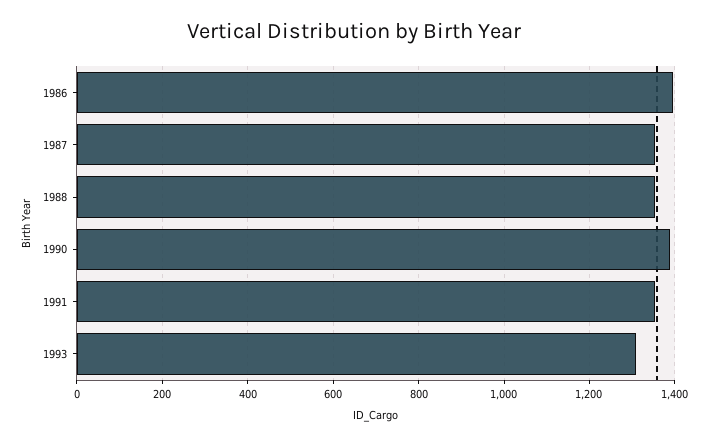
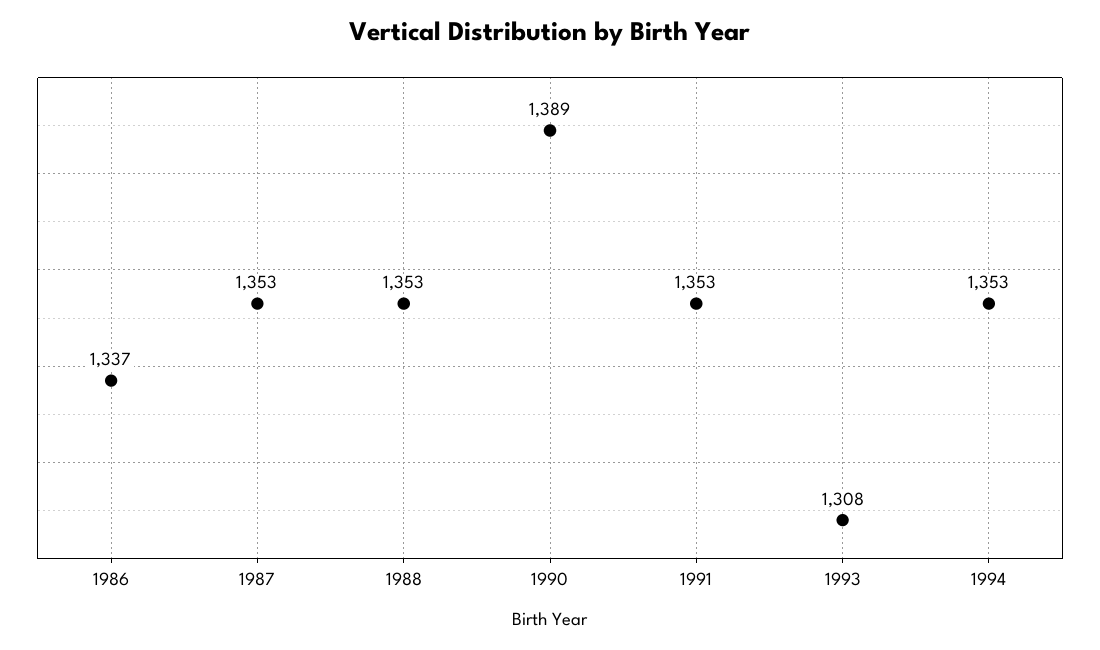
1986: 1400 -> 1337
1994: none -> 1353

